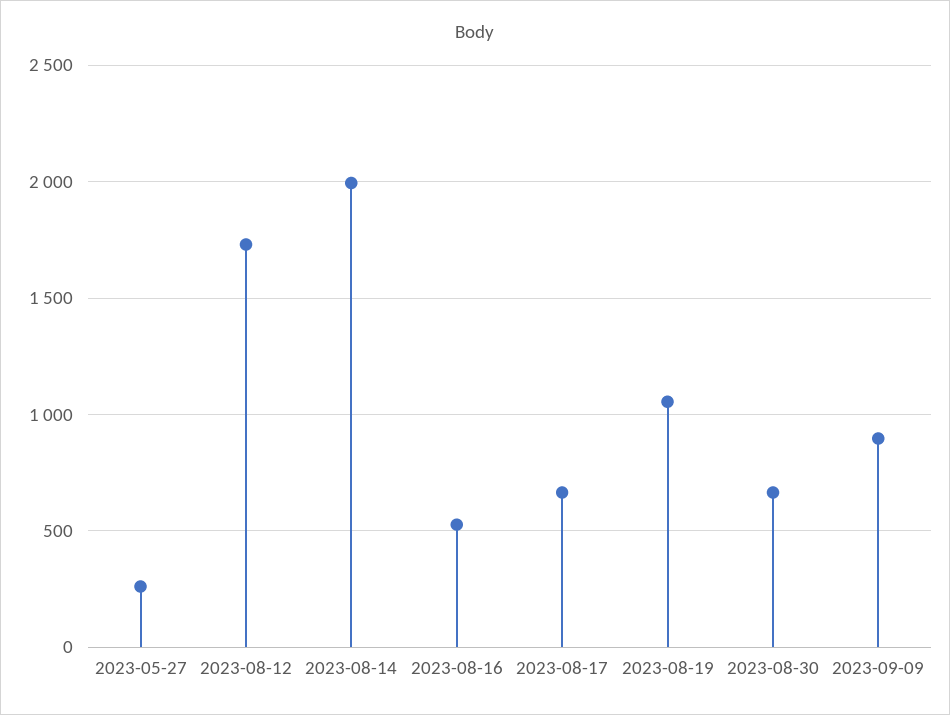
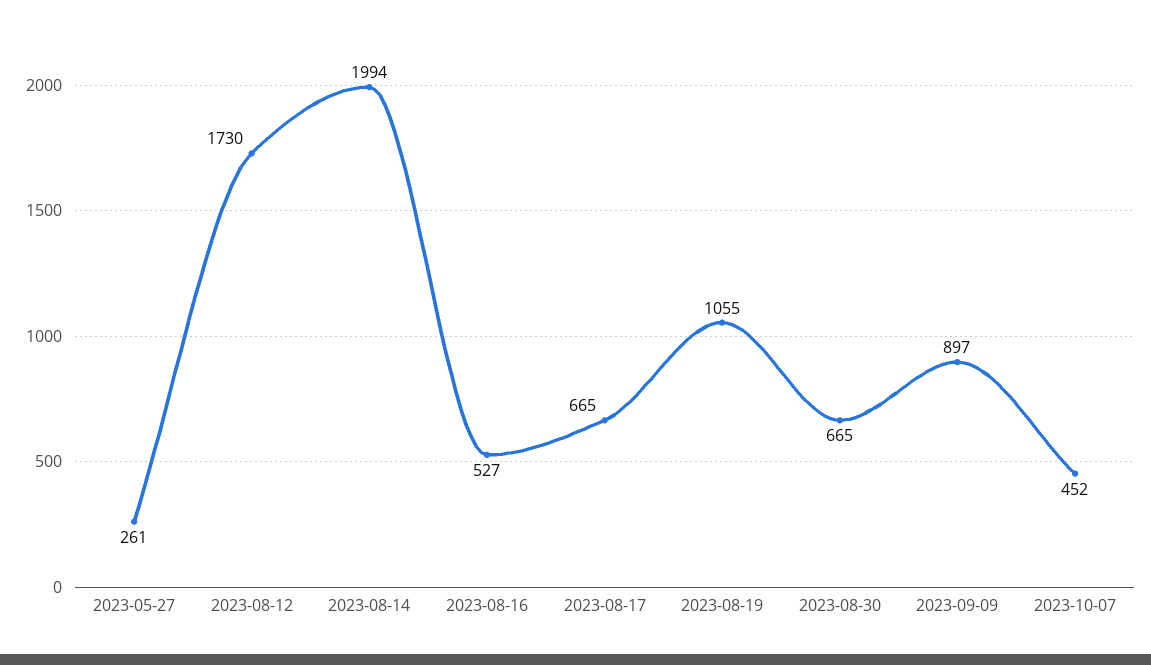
2023-10-07: none -> 452

